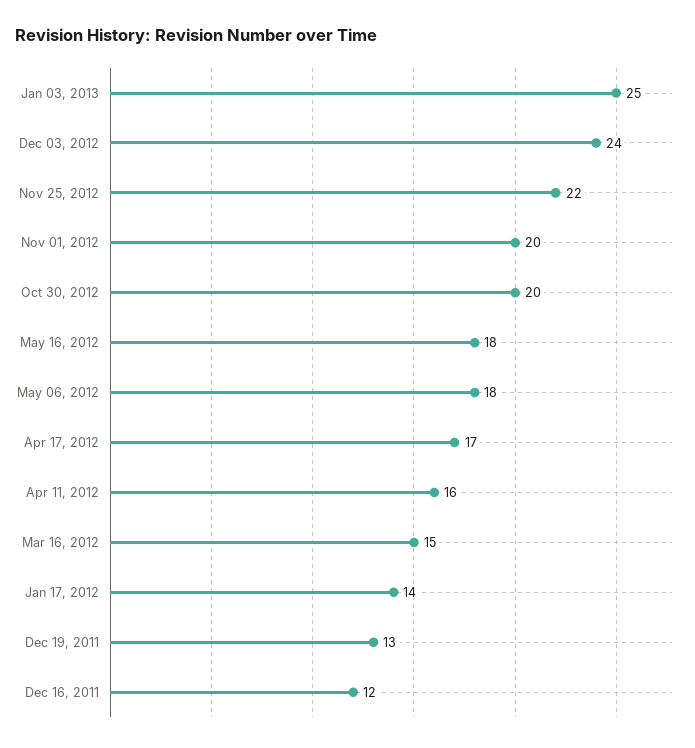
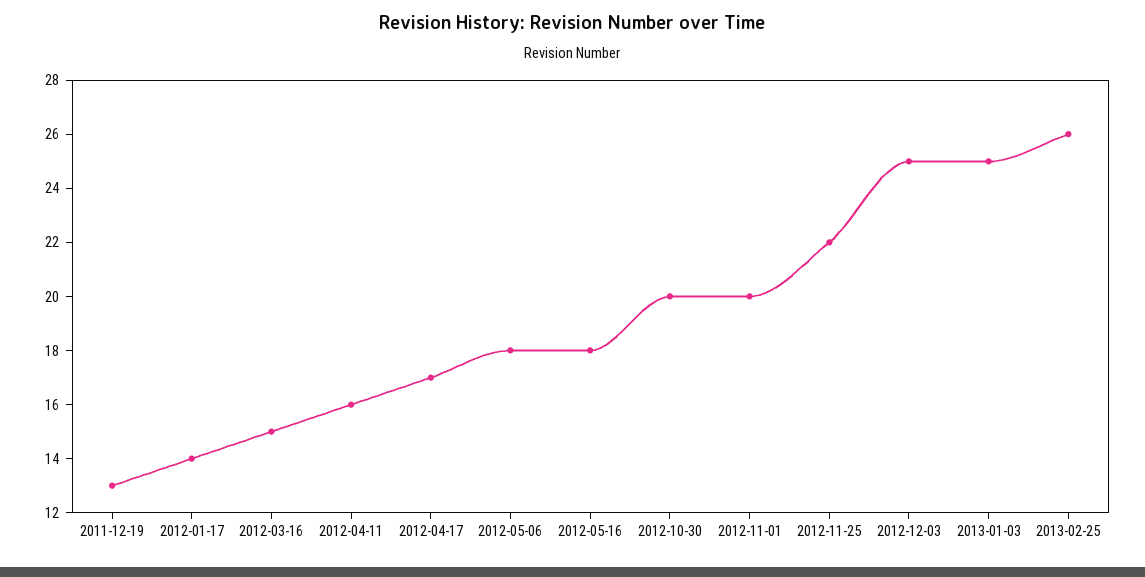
Dec 03, 2012: 24 -> 25
Dec 16, 2011: 12 -> none
2013-02-25: none -> 26

